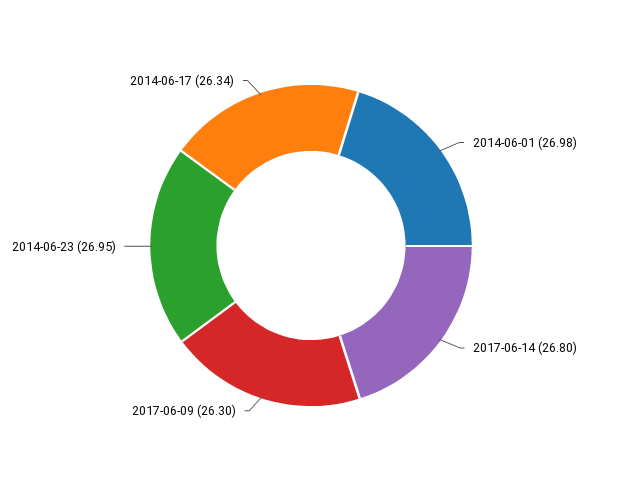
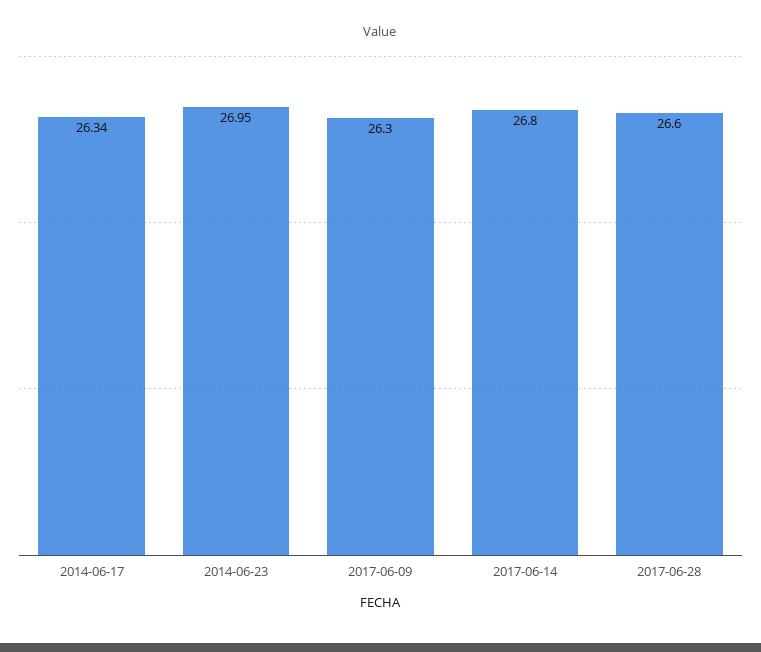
2014-06-01: 26.98 -> none
2017-06-28: none -> 26.6

